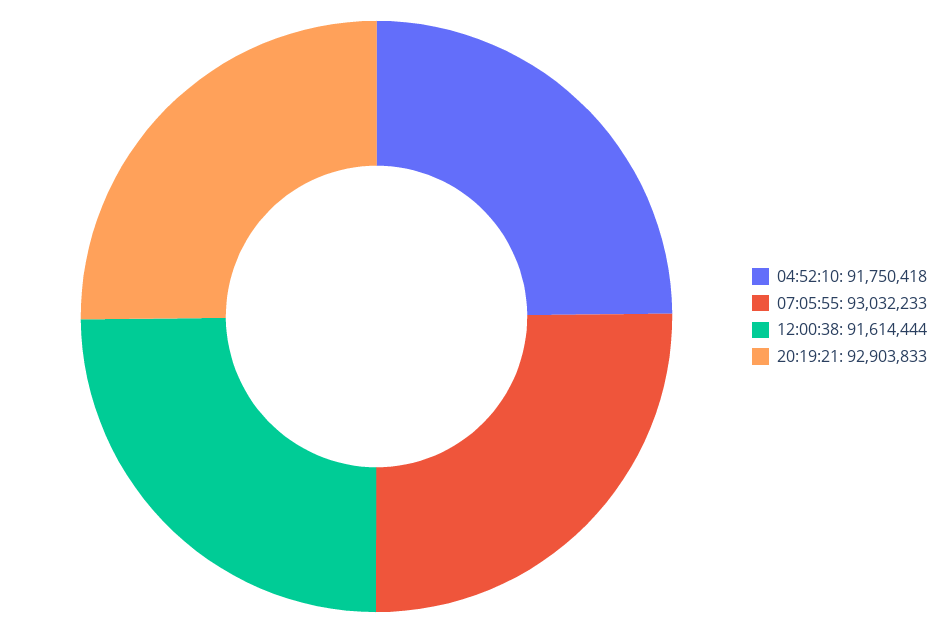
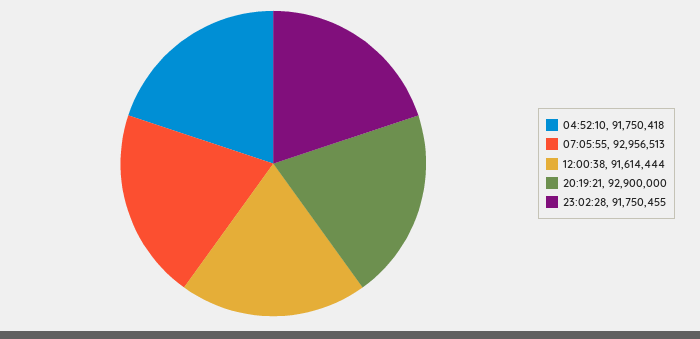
07:05:55: 93032233 -> 92956513
20:19:21: 92903833 -> 92900000
23:02:28: none -> 91750455

